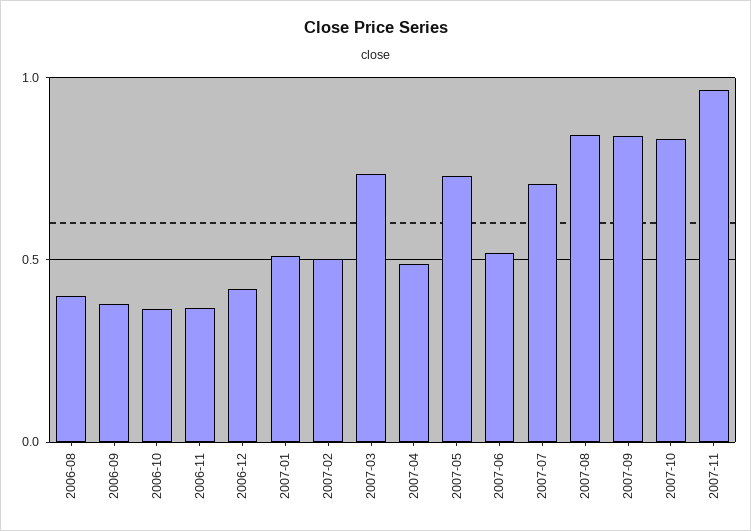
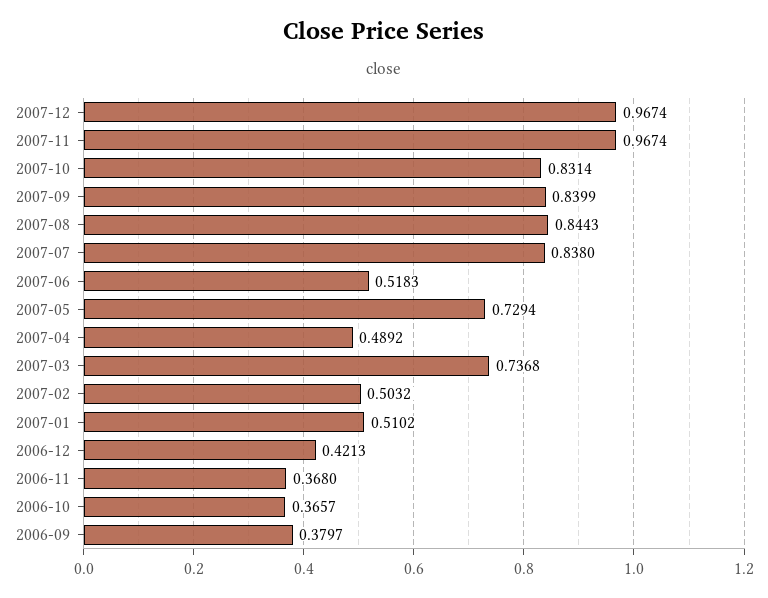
2006-08: 0.4 -> none
2007-07: 0.7 -> 0.838
2007-12: none -> 0.9674

